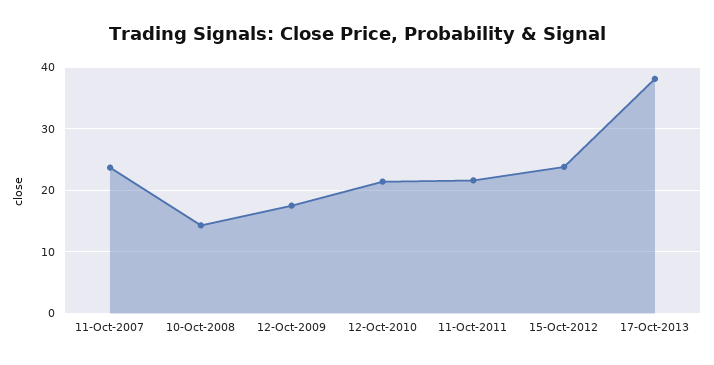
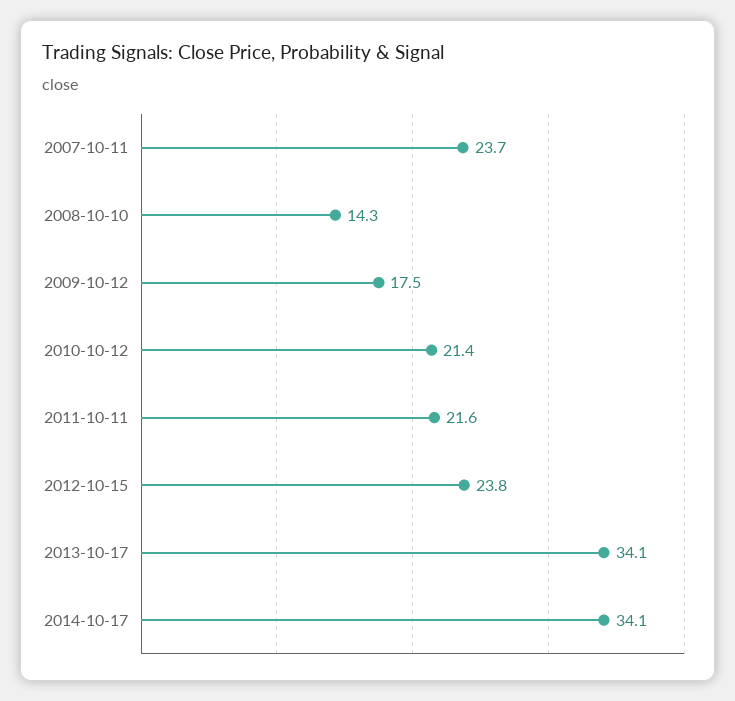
17-Oct-2013: 38 -> 34.1
2014-10-17: none -> 34.1

